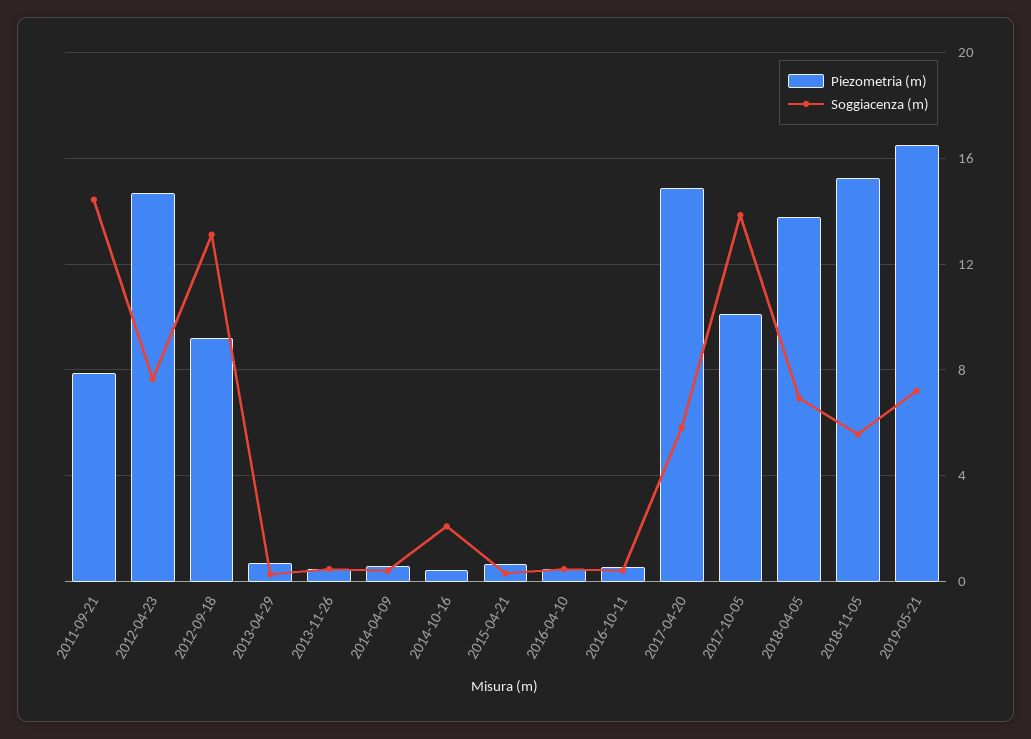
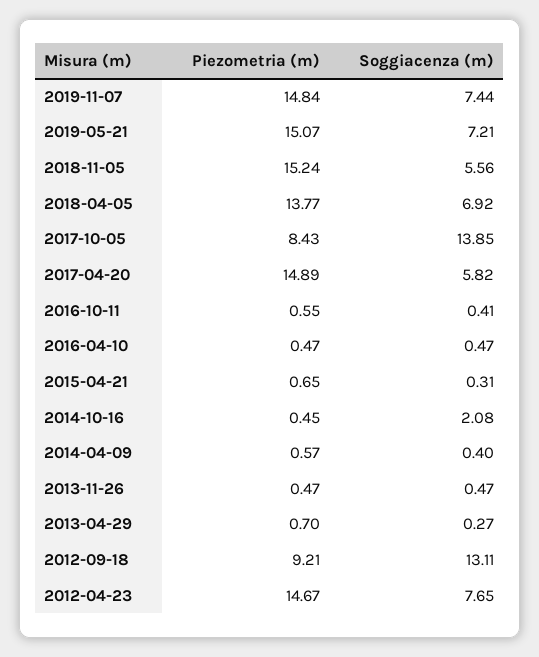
Piezometria (m), 2011-09-21: 8 -> none
Soggiacenza (m), 2011-09-21: 14.5 -> none
Piezometria (m), 2017-10-05: 10 -> 8.43
Piezometria (m), 2019-05-21: 16.5 -> 15.07
Piezometria (m), 2019-11-07: none -> 14.84
Soggiacenza (m), 2019-11-07: none -> 7.44

